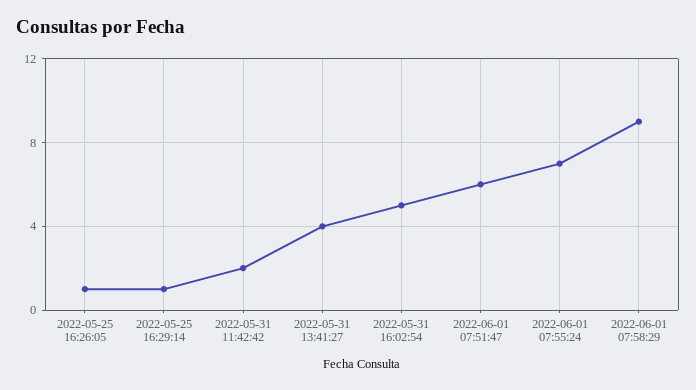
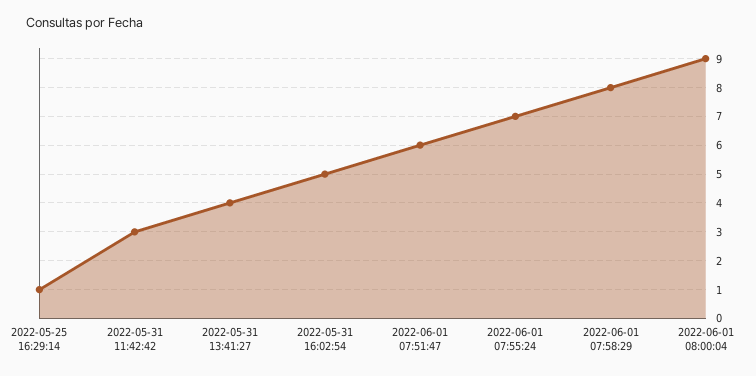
2022-05-25 16:26:05: 1 -> none
2022-05-31 11:42:42: 2 -> 3
2022-06-01 07:58:29: 9 -> 8
2022-06-01 08:00:04: none -> 9

